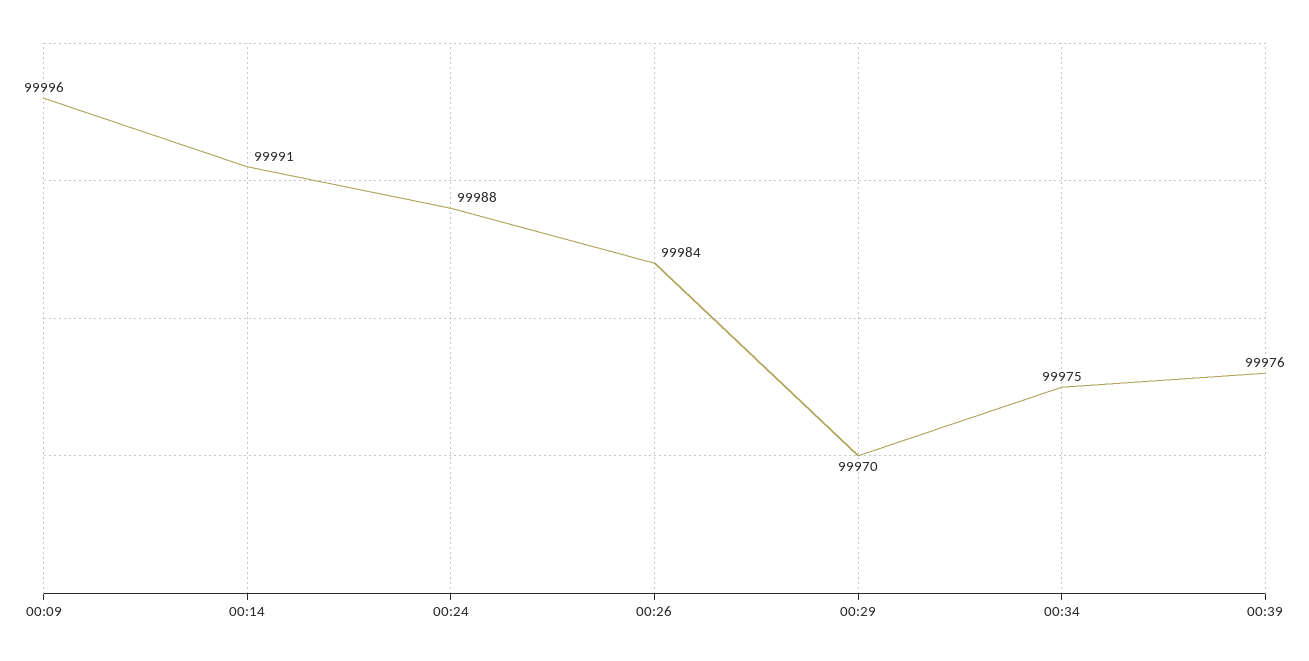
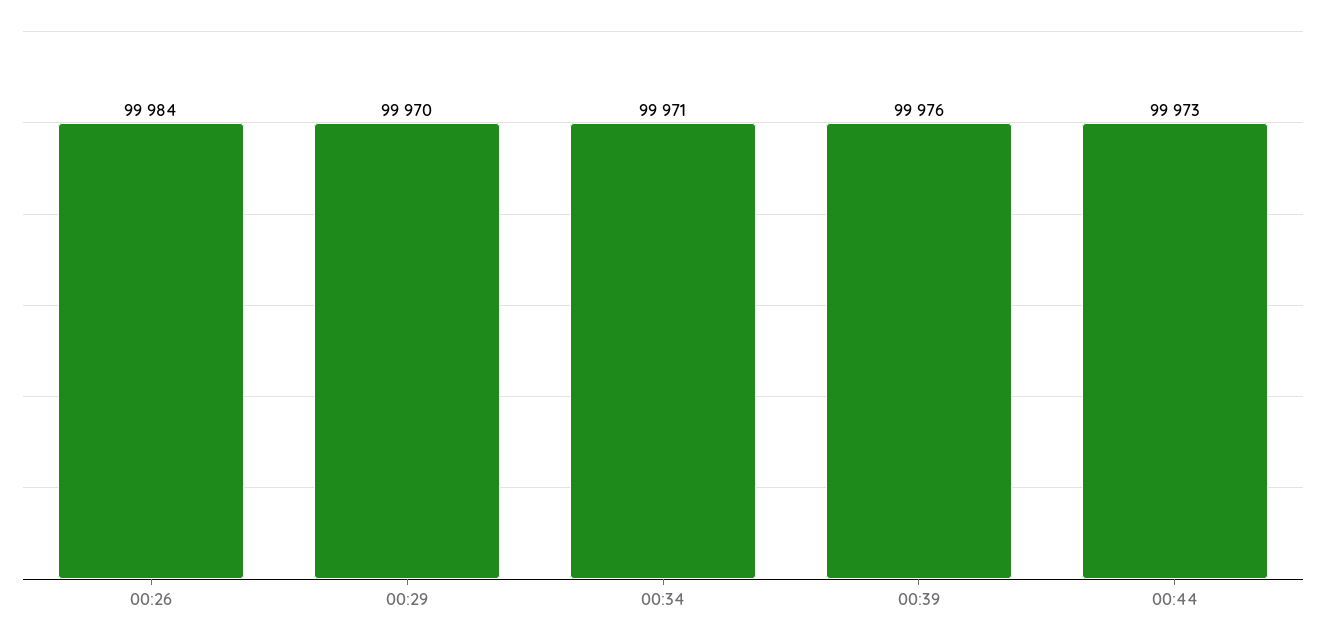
00:09: 99996 -> none
00:14: 99991 -> none
00:24: 99988 -> none
00:34: 99975 -> 99971
00:44: none -> 99973

